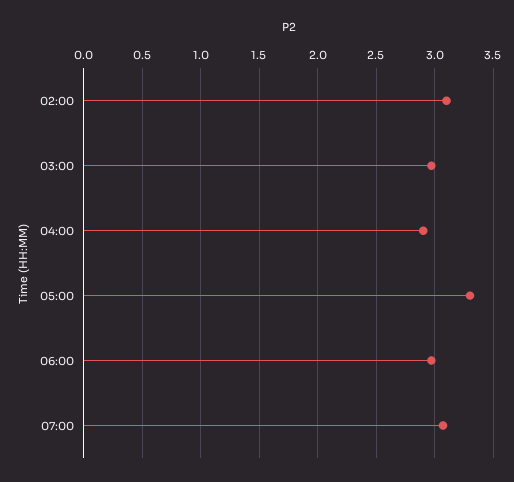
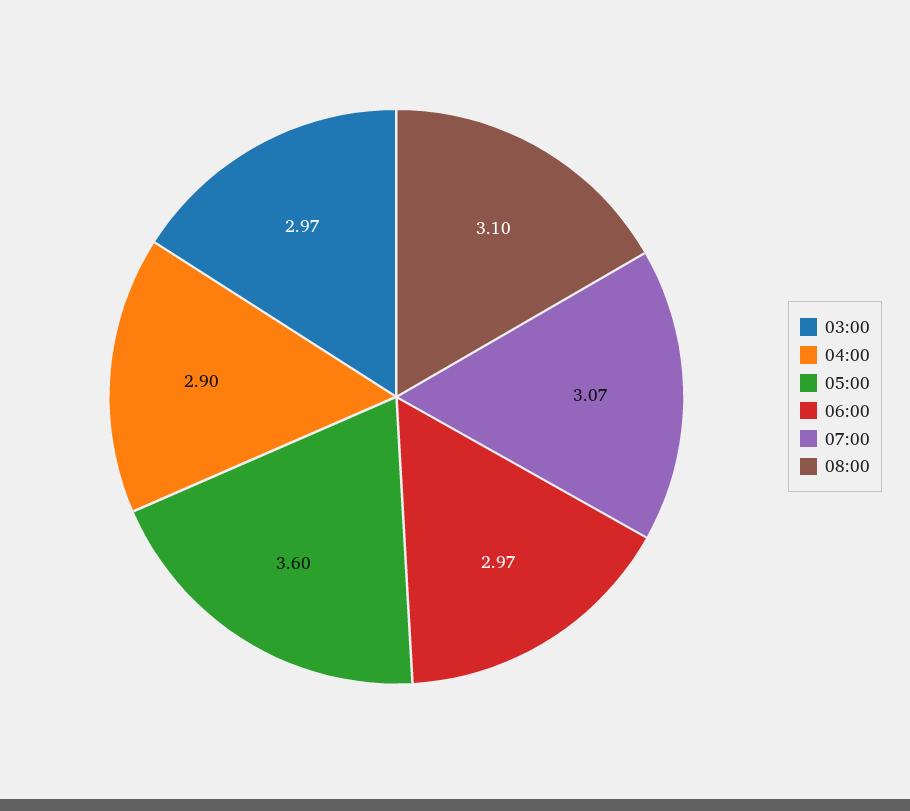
02:00: 3.1 -> none
05:00: 3.3 -> 3.6
08:00: none -> 3.1

